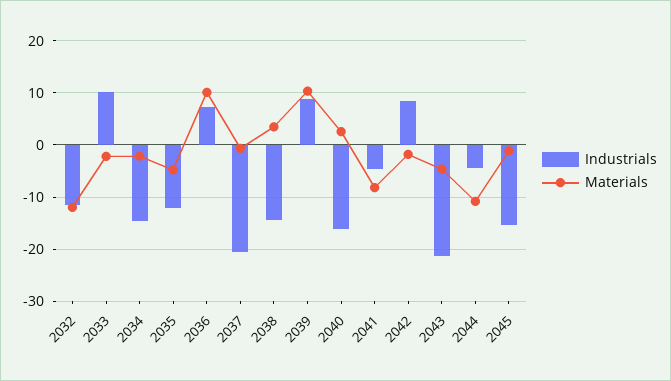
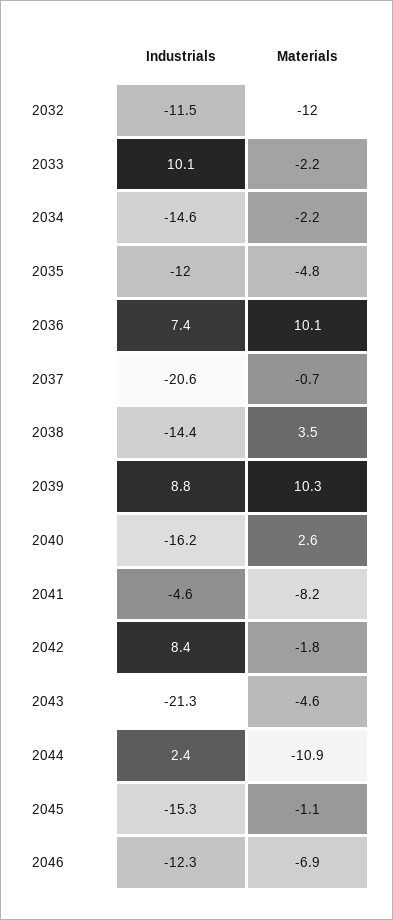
Industrials, 2044: -4 -> 2.4
Industrials, 2046: none -> -12.3
Materials, 2046: none -> -6.9

